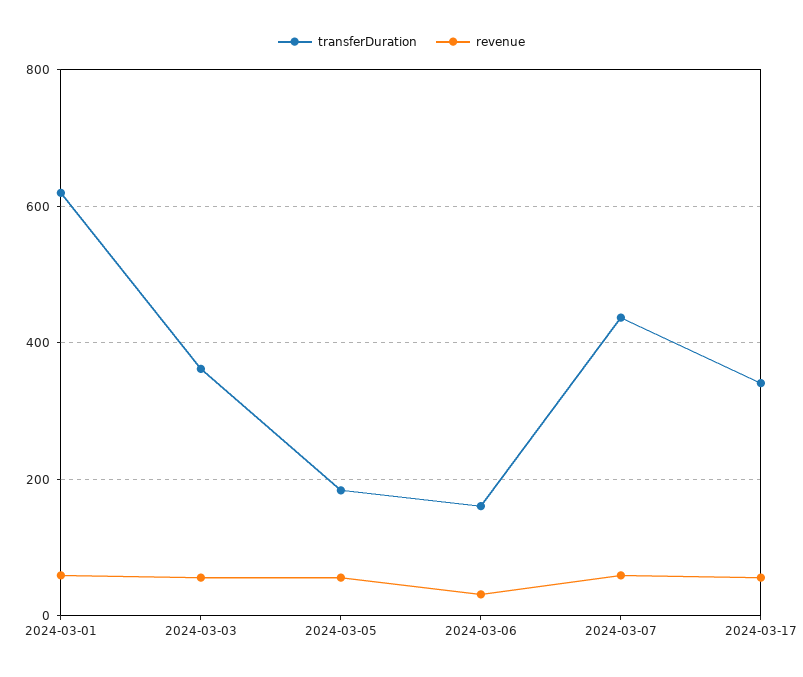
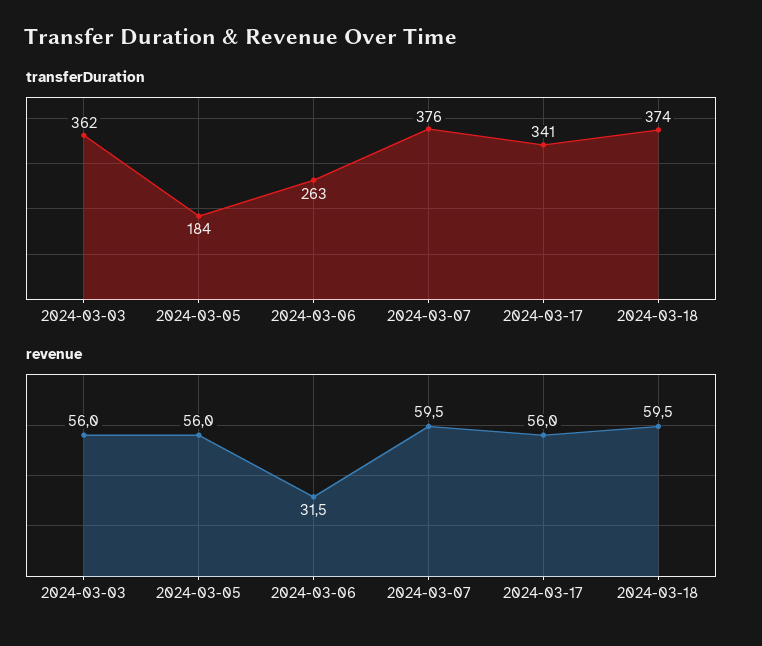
transferDuration, 2024-03-01: 620 -> none
revenue, 2024-03-01: 60 -> none
transferDuration, 2024-03-06: 160 -> 263
transferDuration, 2024-03-07: 440 -> 376
transferDuration, 2024-03-18: none -> 374
revenue, 2024-03-18: none -> 59.5

